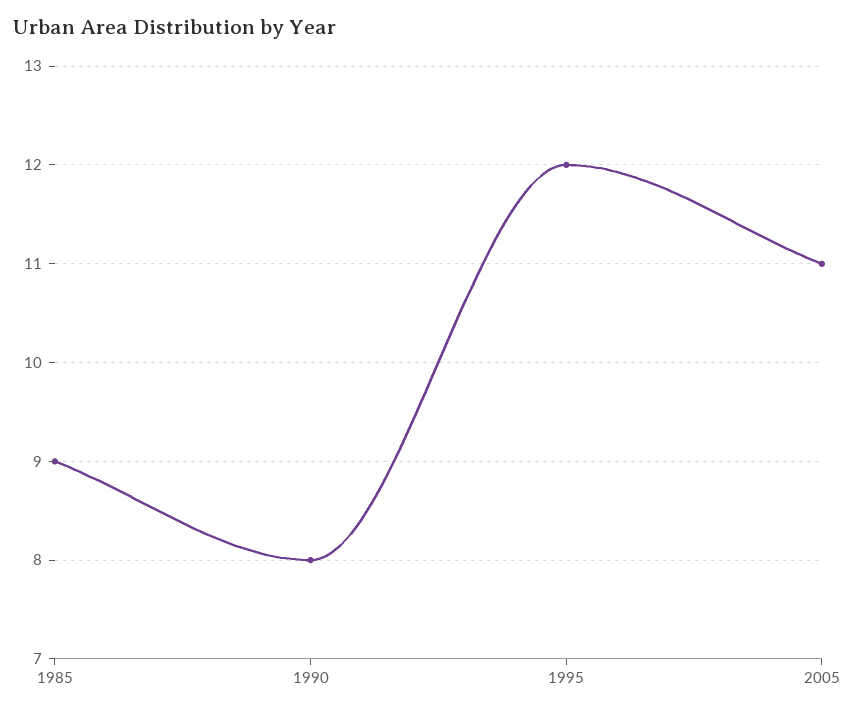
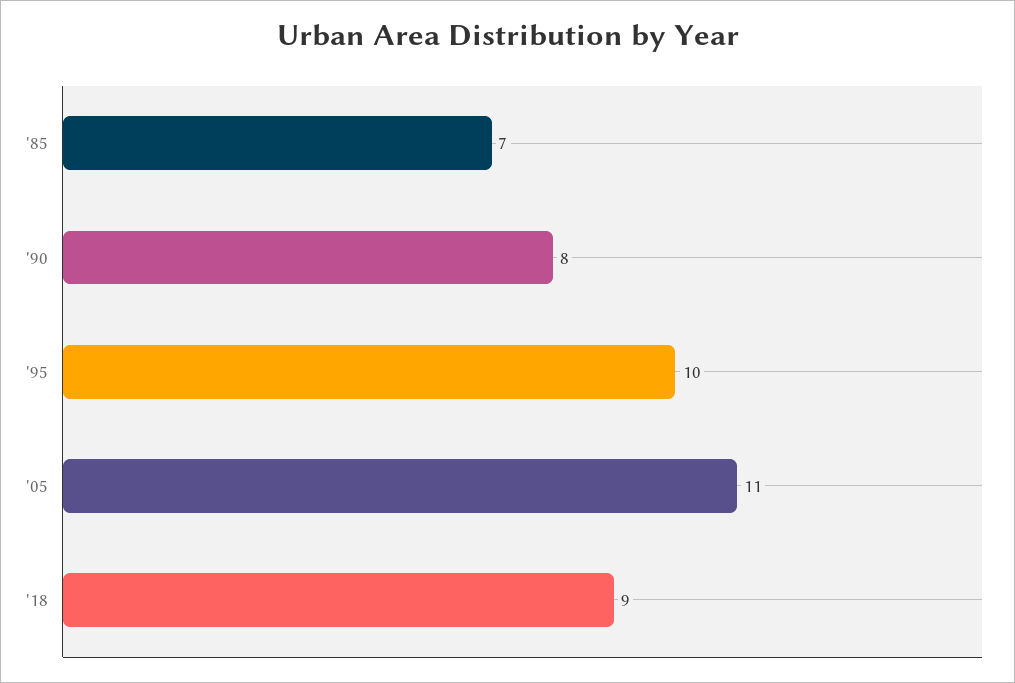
1985: 9 -> 7
1995: 12 -> 10
'18: none -> 9

